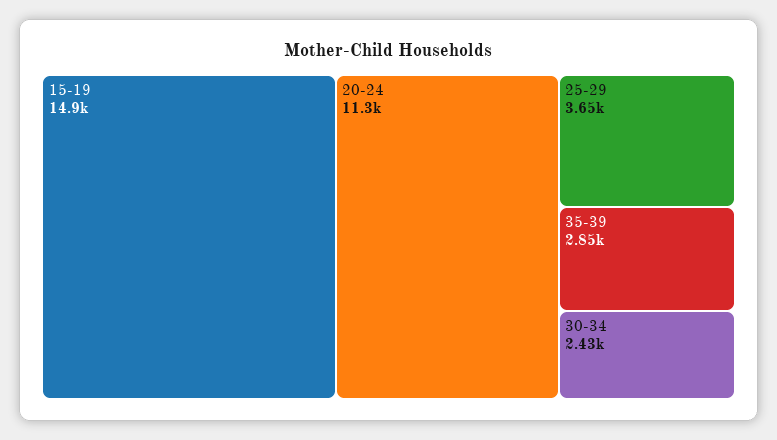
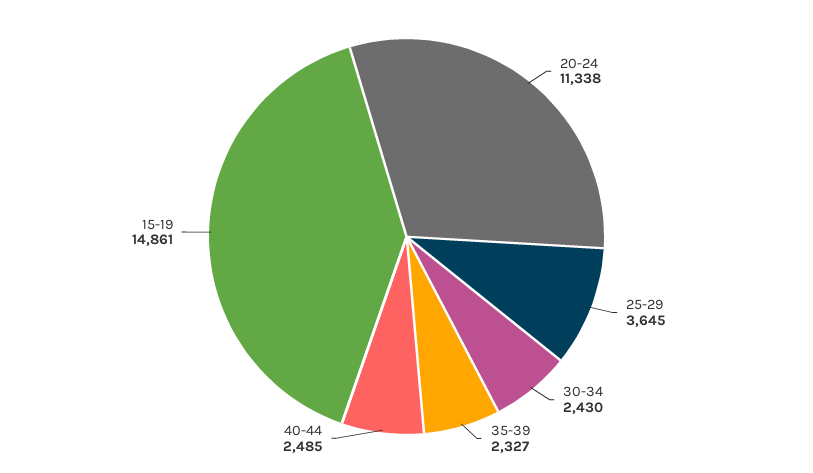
35-39: 2850 -> 2327
40-44: none -> 2485

